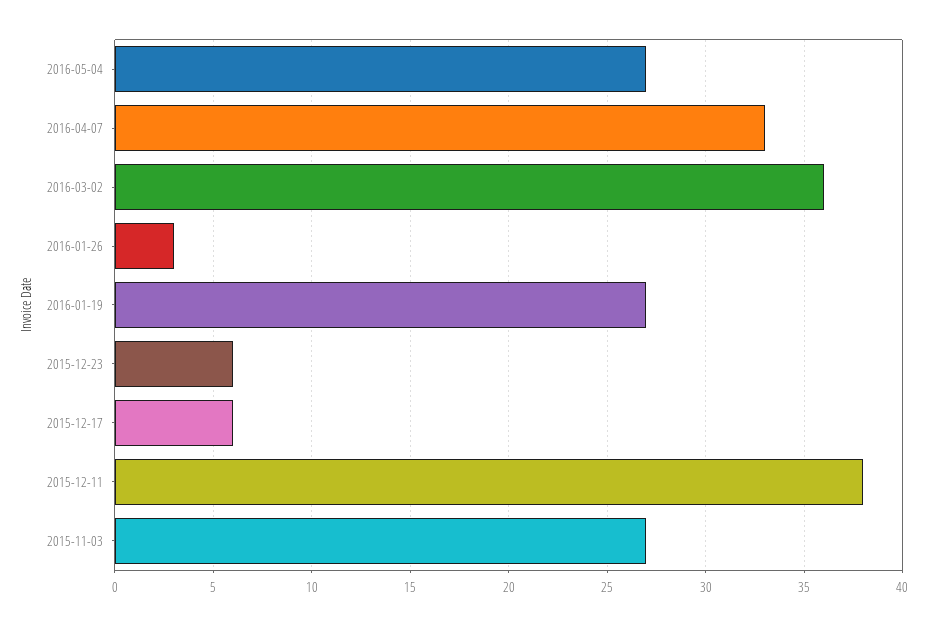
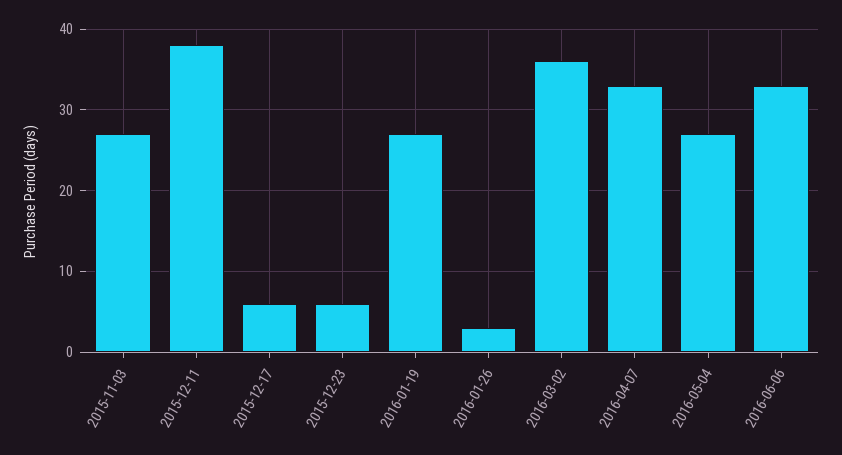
2016-06-06: none -> 33

